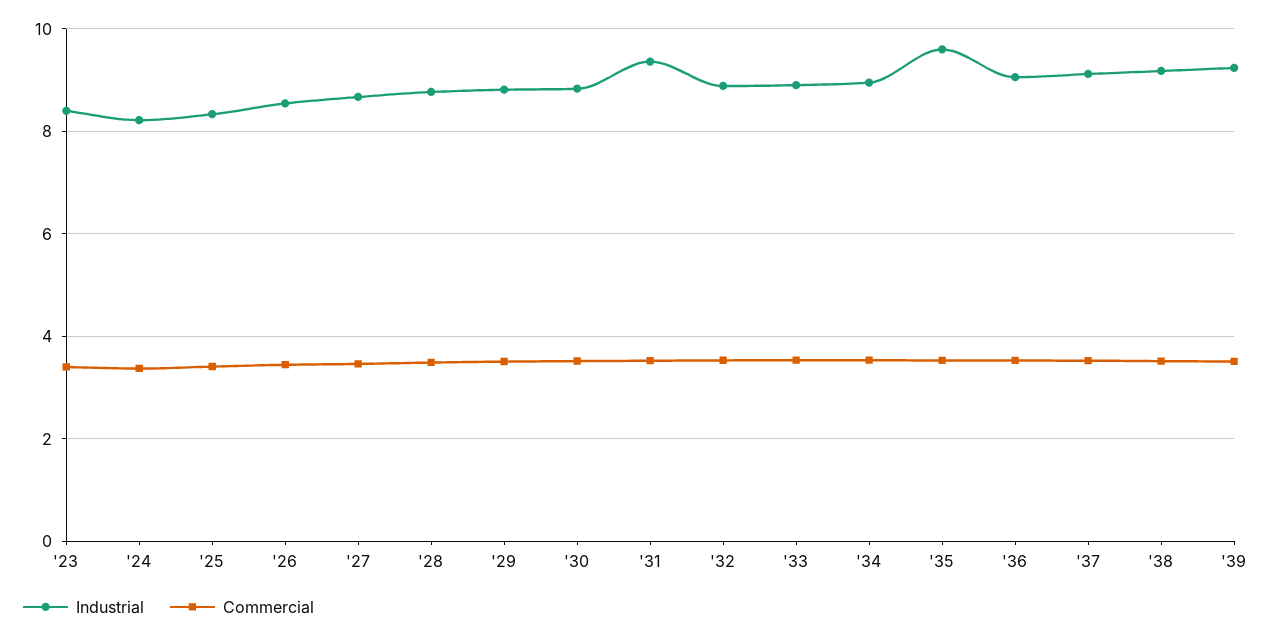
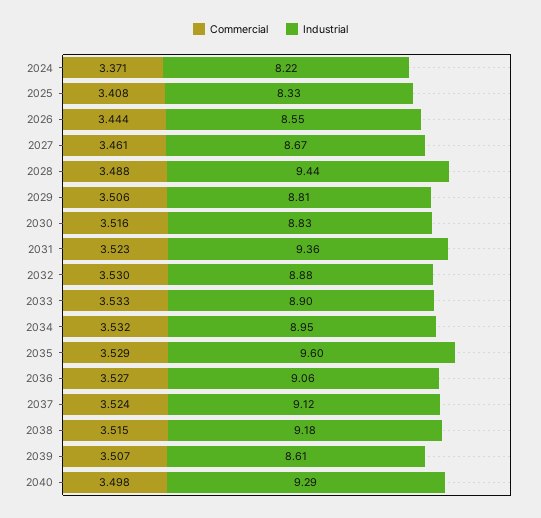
Industrial, '23: 8.4 -> none
Commercial, '23: 3.4 -> none
Industrial, '28: 8.8 -> 9.44
Industrial, '39: 9.2 -> 8.61
Commercial, 2040: none -> 3.498
Industrial, 2040: none -> 9.29

